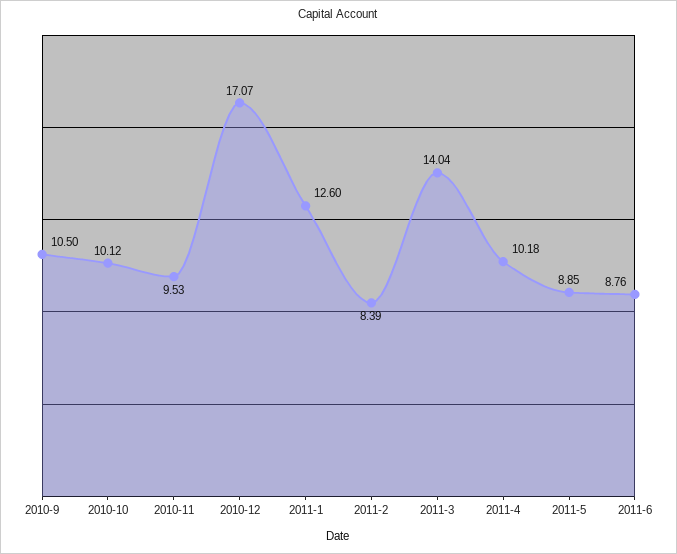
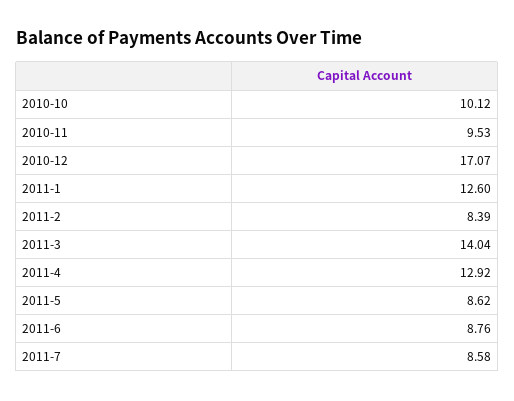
2010-9: 10.5 -> none
2011-4: 10.18 -> 12.92
2011-5: 8.85 -> 8.62
2011-7: none -> 8.58

